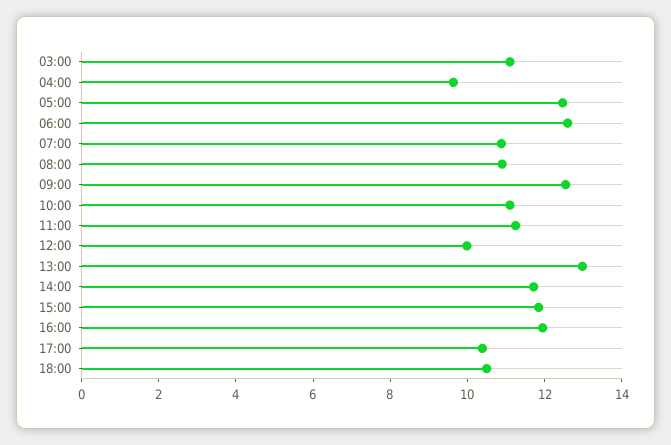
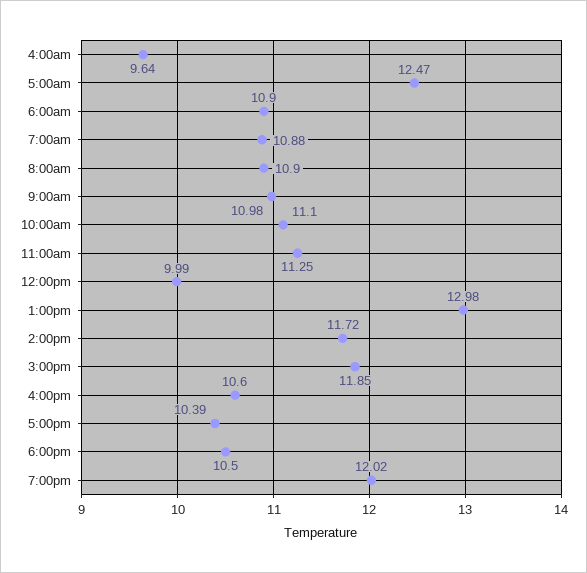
03:00: 11 -> none
06:00: 12.5 -> 10.9
09:00: 12.5 -> 10.98
16:00: 12 -> 10.6
7:00pm: none -> 12.02

